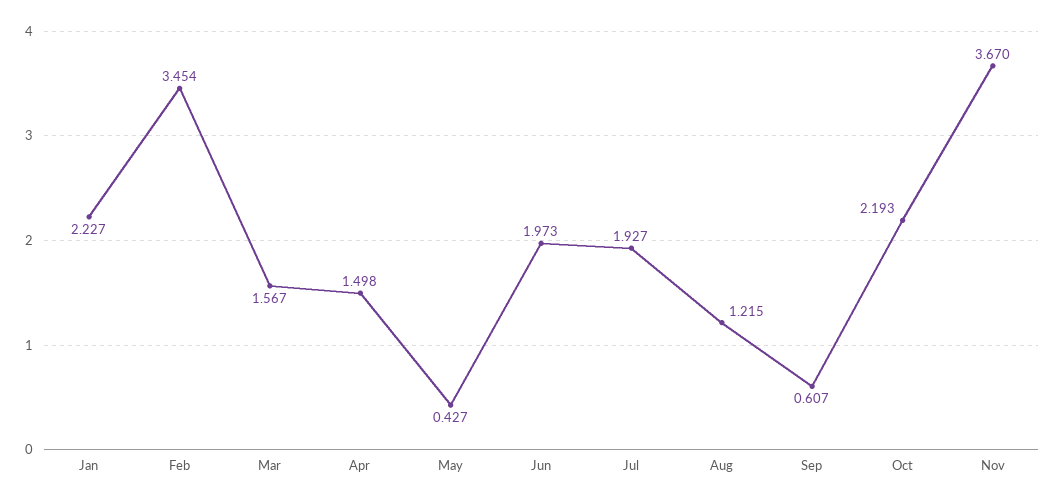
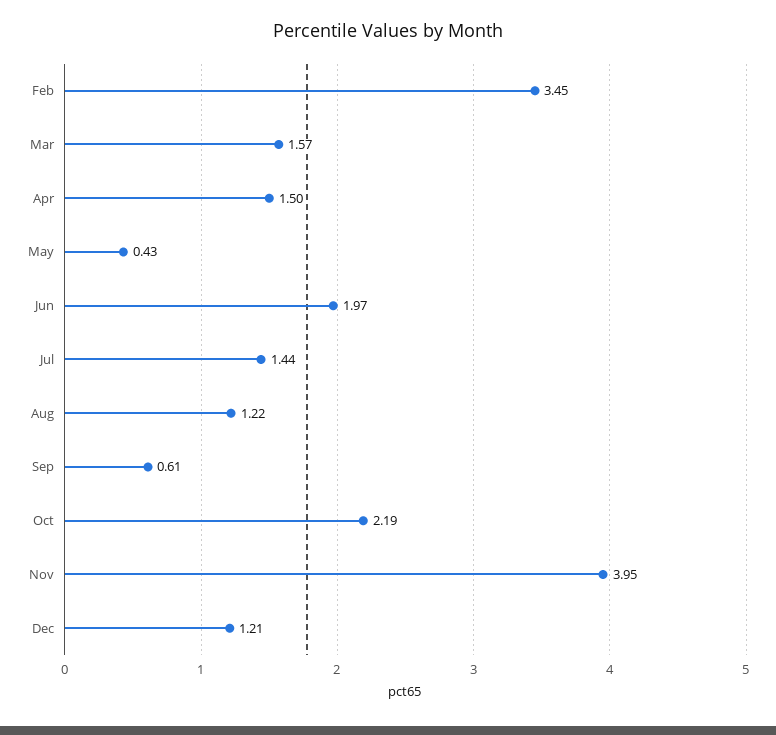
Jan: 2.227 -> none
Jul: 1.927 -> 1.44
Nov: 3.67 -> 3.95
Dec: none -> 1.21

